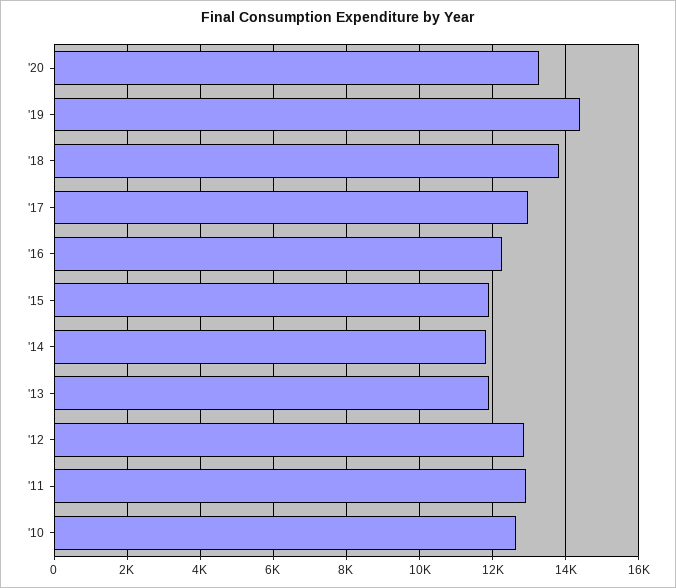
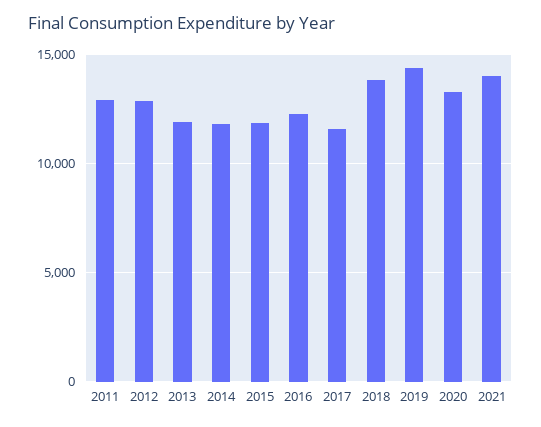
'17: 13000 -> 11500
'10: 12600 -> none
2021: none -> 14000

